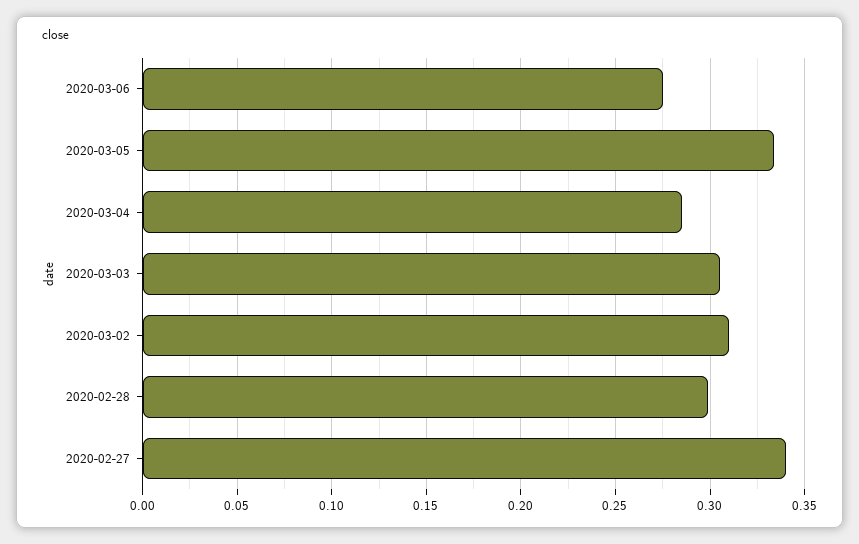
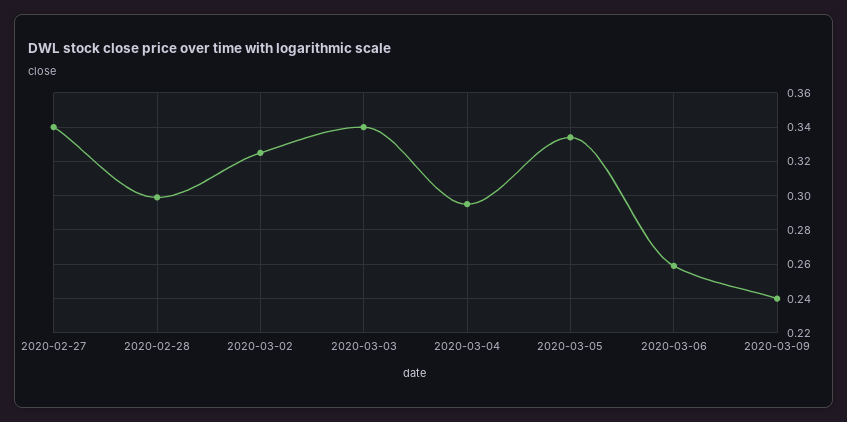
2020-03-06: 0.275 -> 0.26
2020-03-04: 0.285 -> 0.295
2020-03-03: 0.305 -> 0.34
2020-03-02: 0.31 -> 0.325
2020-03-09: none -> 0.24

